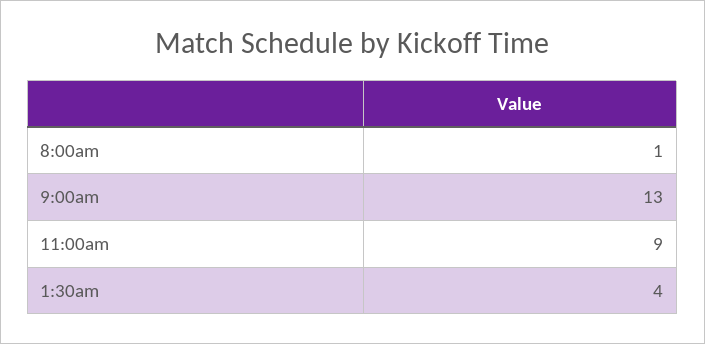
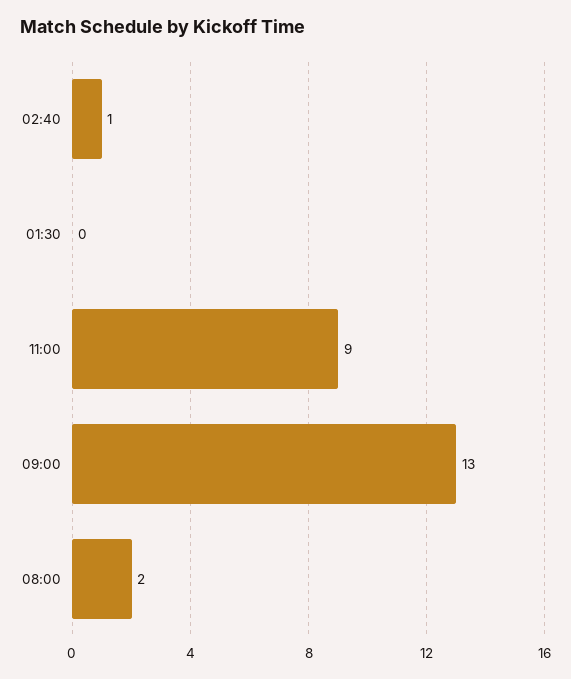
8:00am: 1 -> 2
1:30am: 4 -> 0
02:40: none -> 1

